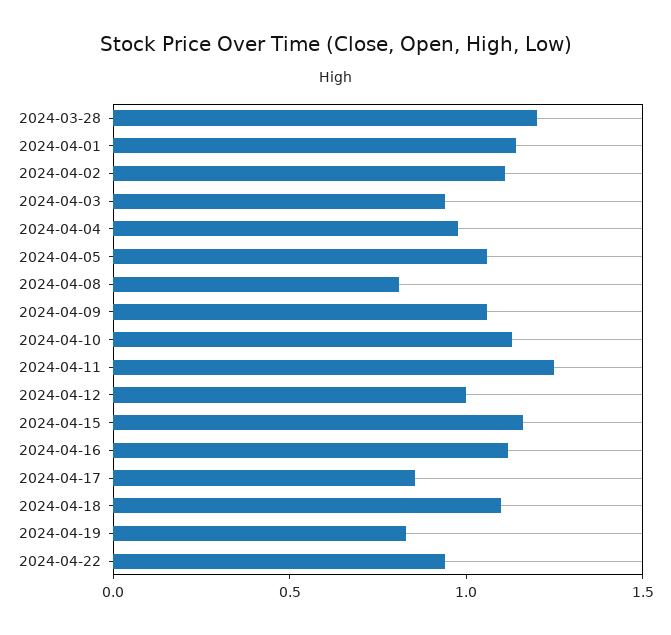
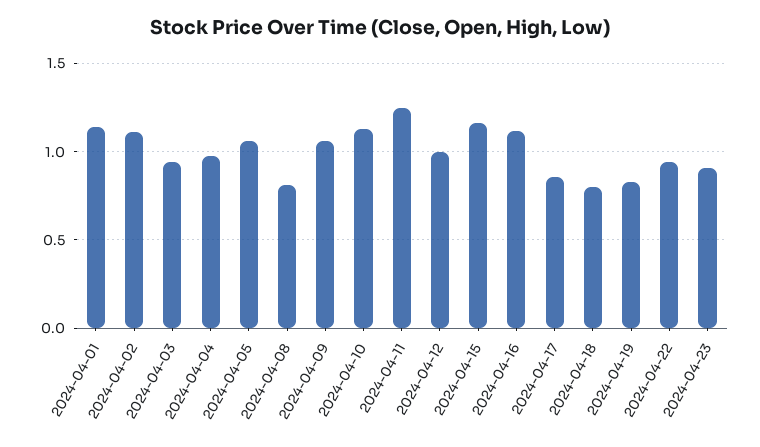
2024-03-28: 1.2 -> none
2024-04-18: 1.1 -> 0.8
2024-04-23: none -> 0.9

